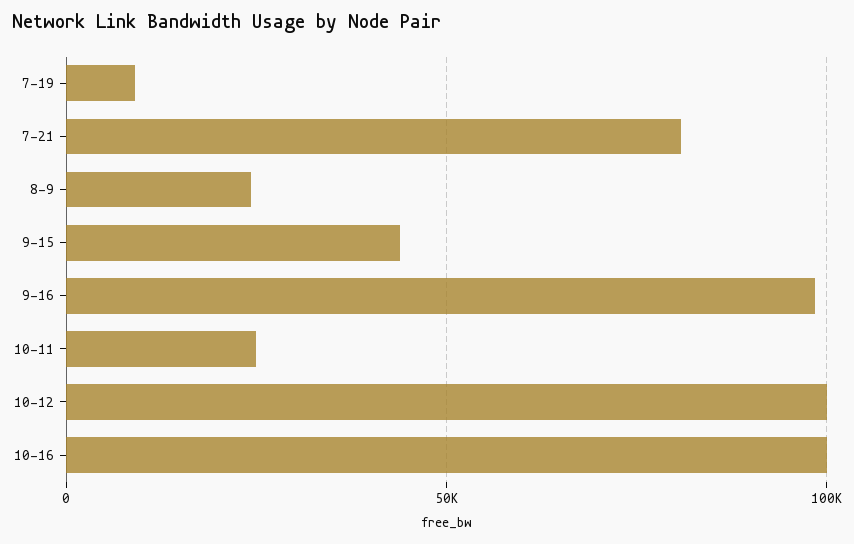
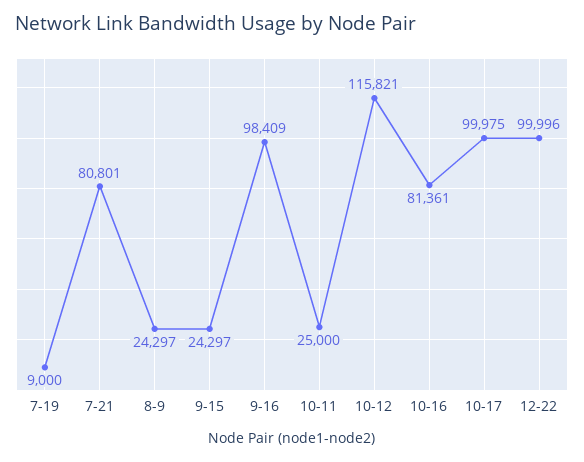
9-15: 45000 -> 24297
10-12: 100000 -> 115821
10-16: 100000 -> 81361
10-17: none -> 99975
12-22: none -> 99996

